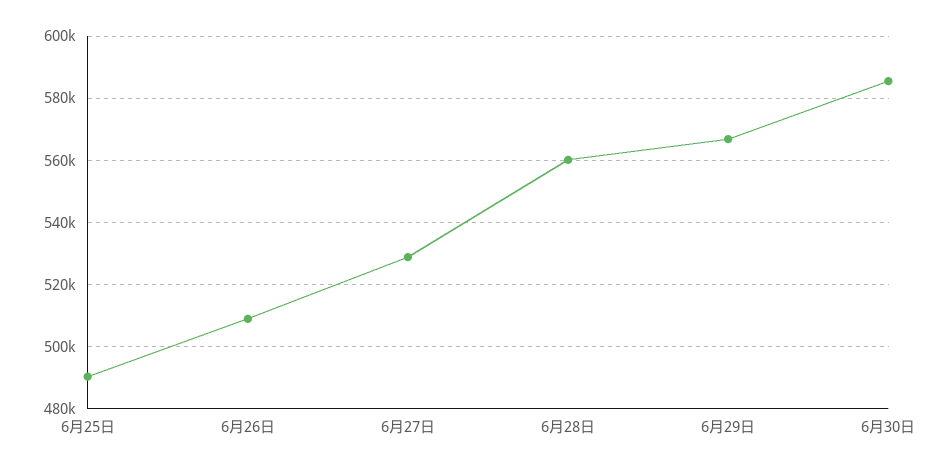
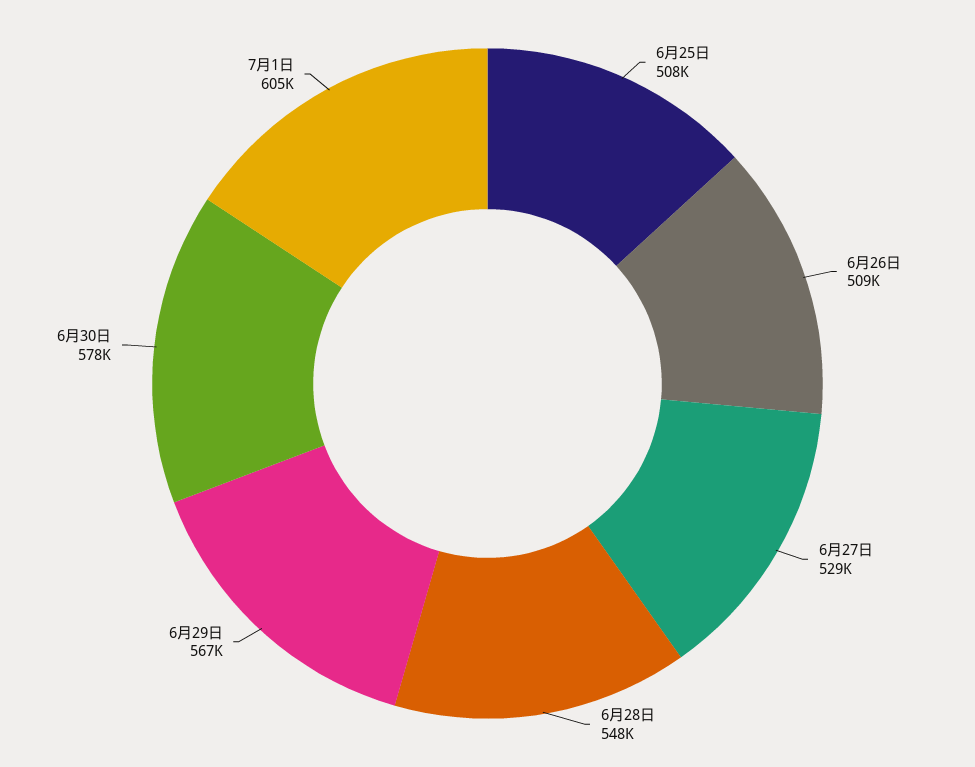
6月25日: 490000 -> 508000
6月28日: 560000 -> 548000
6月30日: 586000 -> 578000
7月1日: none -> 605000

